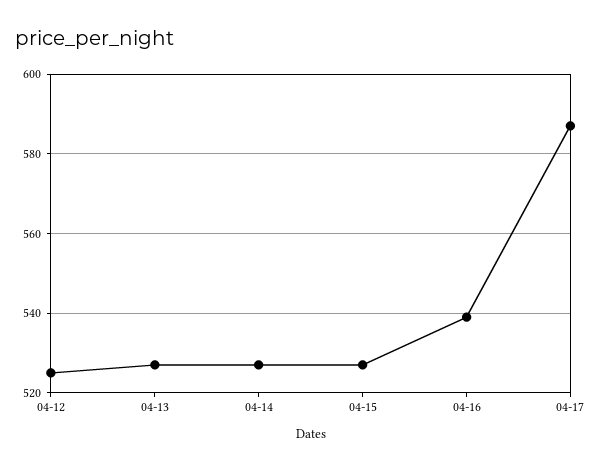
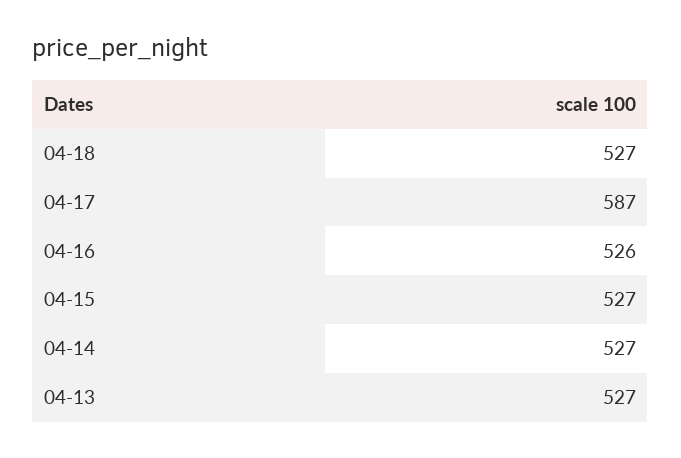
04-12: 525 -> none
04-16: 540 -> 526
04-18: none -> 527

